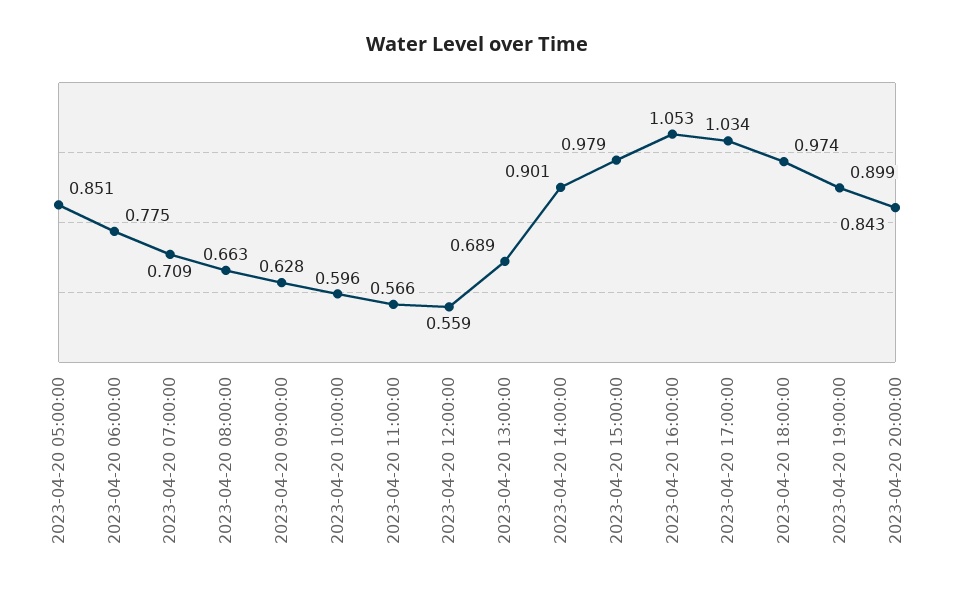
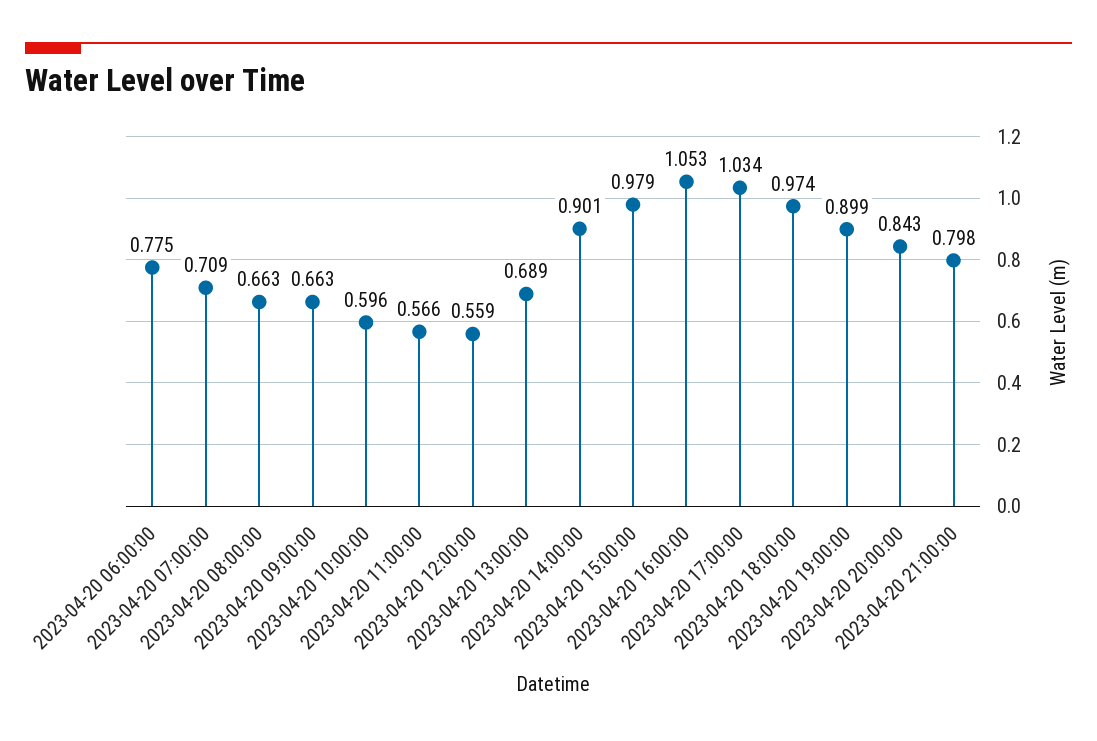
2023-04-20 05:00:00: 0.851 -> none
2023-04-20 09:00:00: 0.628 -> 0.663
2023-04-20 21:00:00: none -> 0.798

